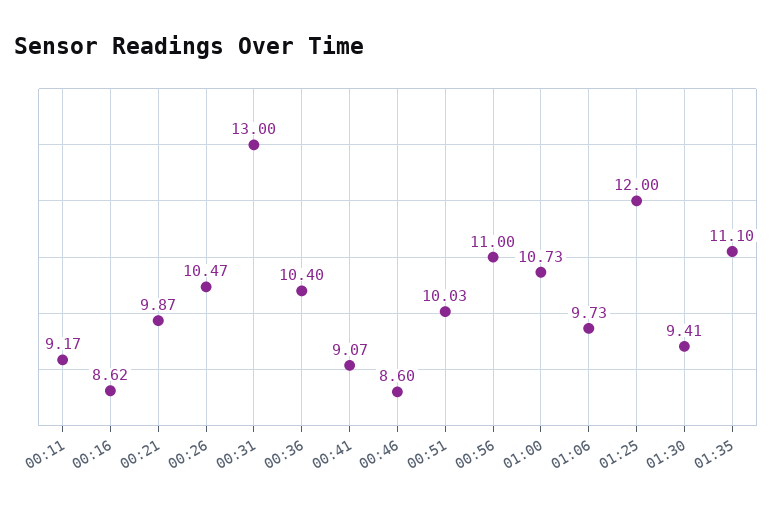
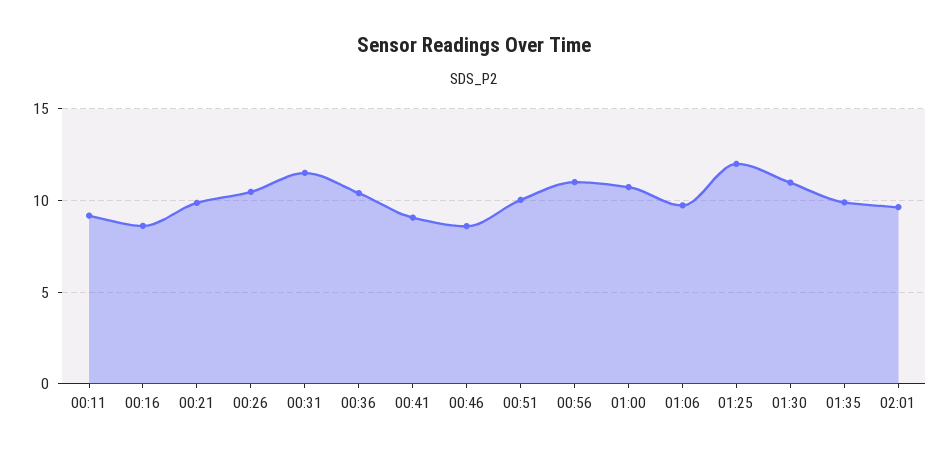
00:31: 13 -> 11.5
01:30: 9.41 -> 11
01:35: 11.1 -> 10
02:01: none -> 9.5

